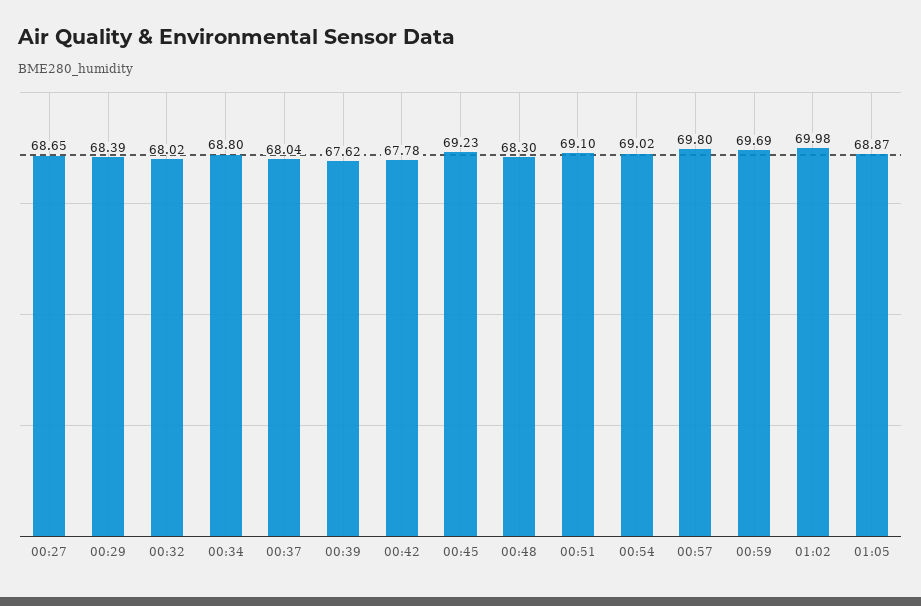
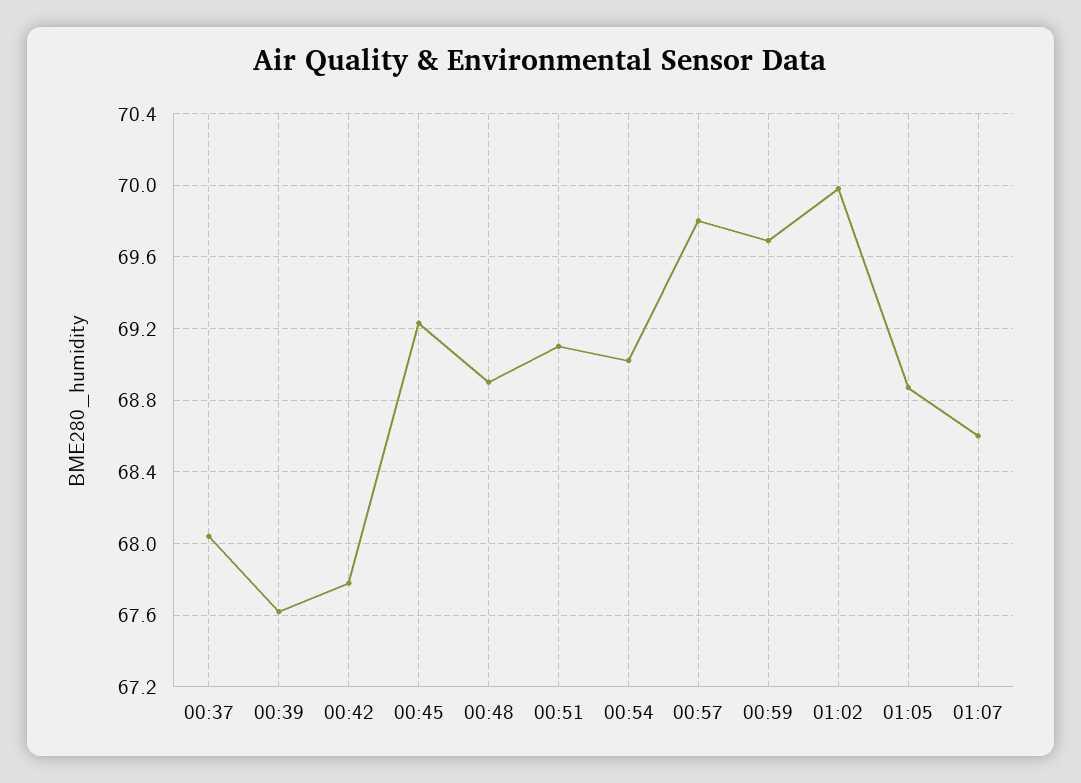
00:27: 68.65 -> none
00:29: 68.39 -> none
00:32: 68.02 -> none
00:34: 68.8 -> none
00:48: 68.3 -> 68.9
01:07: none -> 68.6

